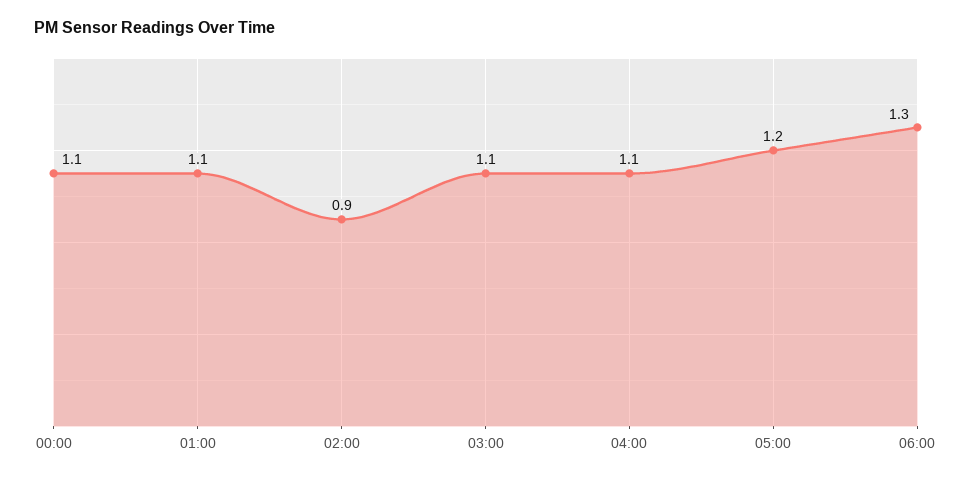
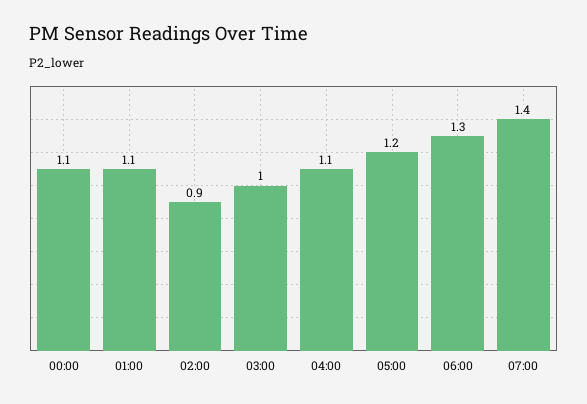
03:00: 1.1 -> 1
07:00: none -> 1.4

